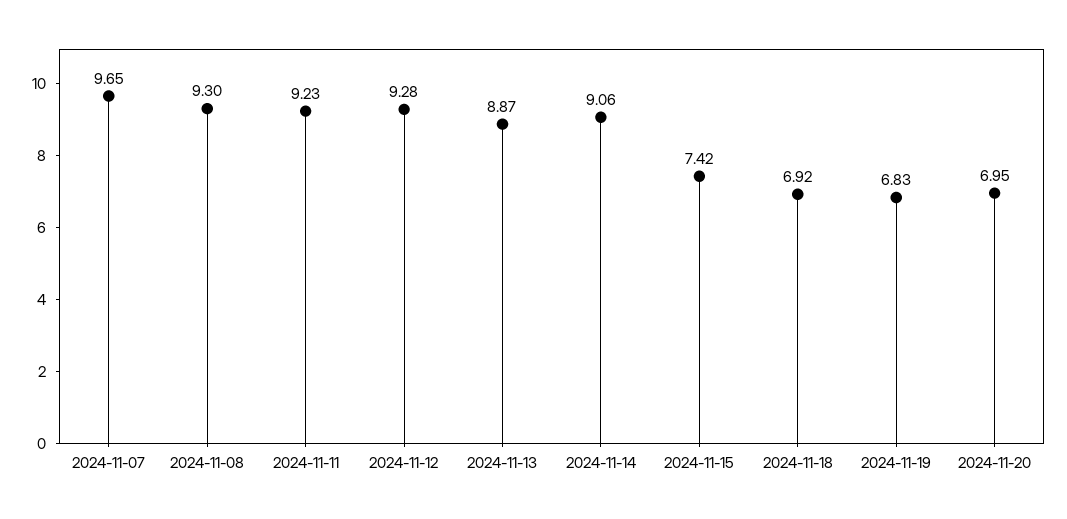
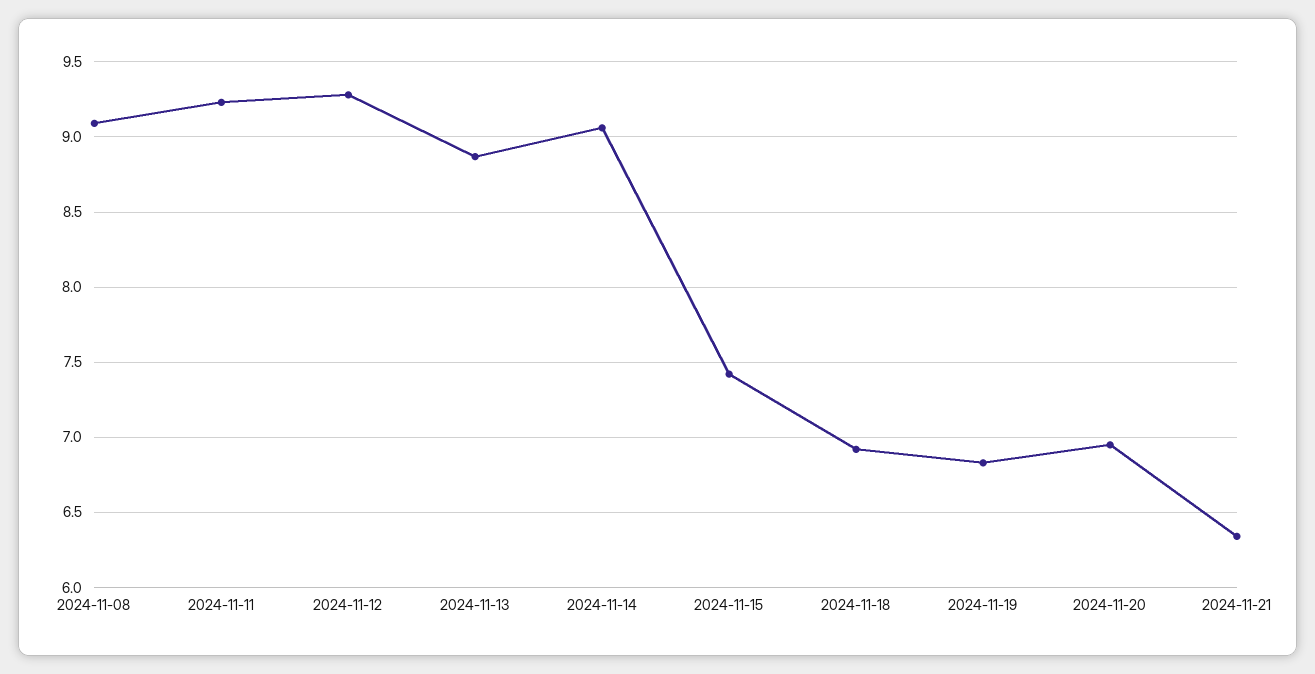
2024-11-07: 9.65 -> none
2024-11-08: 9.3 -> 9.1
2024-11-21: none -> 6.35

